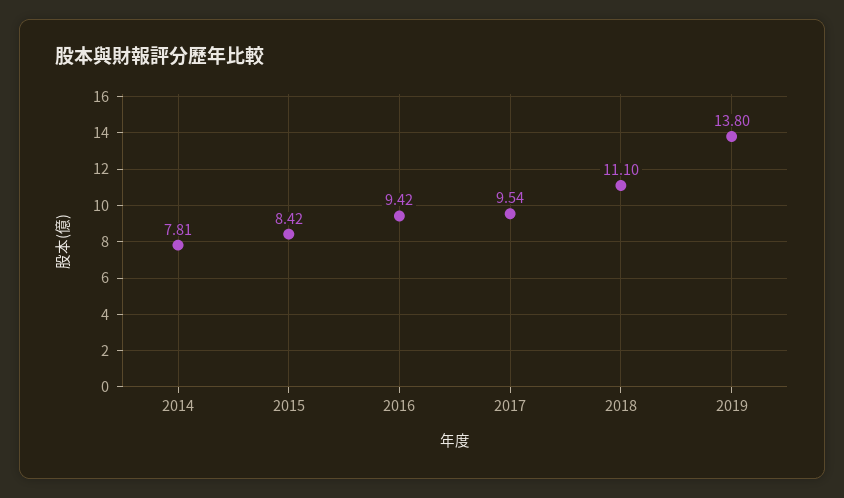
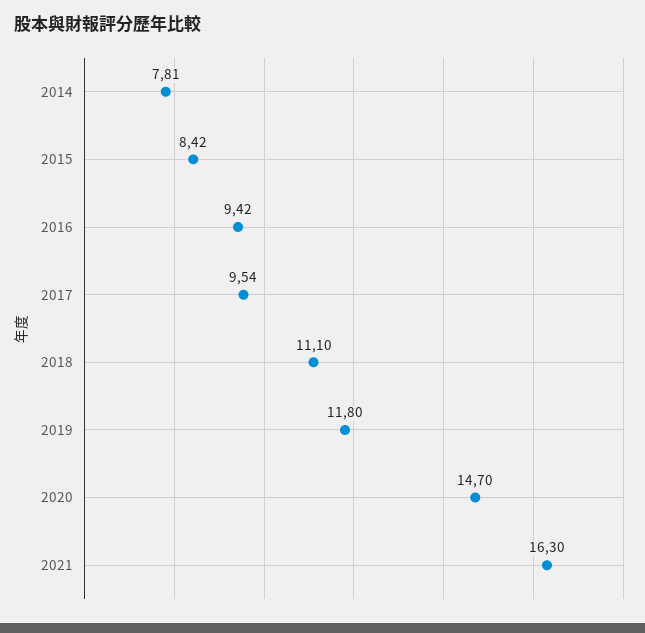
2019: 13.8 -> 11.8
2020: none -> 14.7
2021: none -> 16.3

